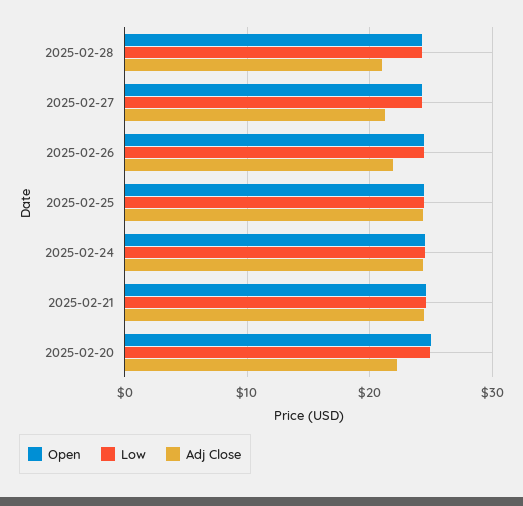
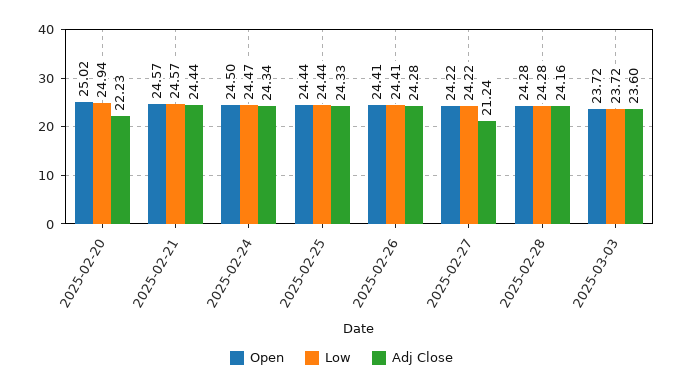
Adj Close, 2025-02-28: 21 -> 24.16
Adj Close, 2025-02-26: 22 -> 24.28
Open, 2025-03-03: none -> 23.72
Low, 2025-03-03: none -> 23.72
Adj Close, 2025-03-03: none -> 23.6

